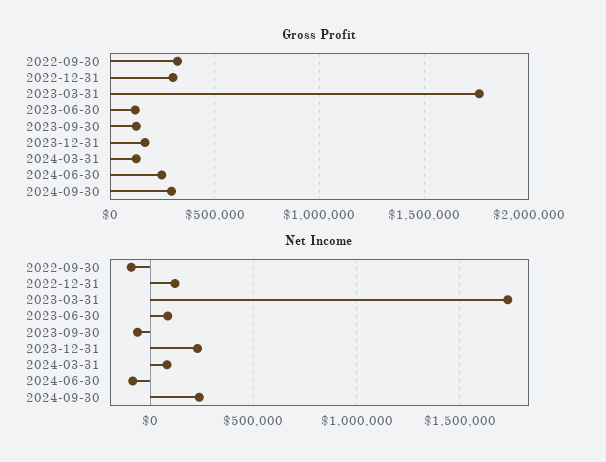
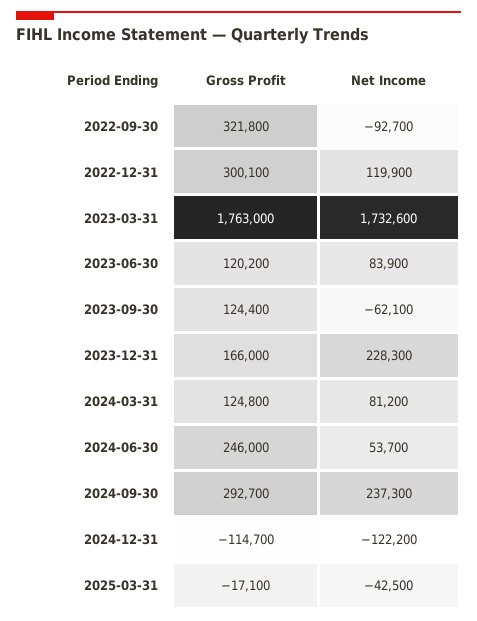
Net Income, 2024-06-30: -100000 -> 53700
Gross Profit, 2024-12-31: none -> -114700
Net Income, 2024-12-31: none -> -122200
Gross Profit, 2025-03-31: none -> -17100
Net Income, 2025-03-31: none -> -42500

